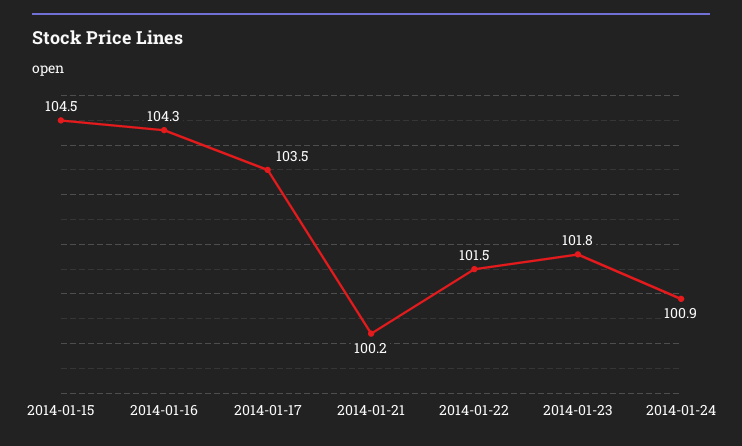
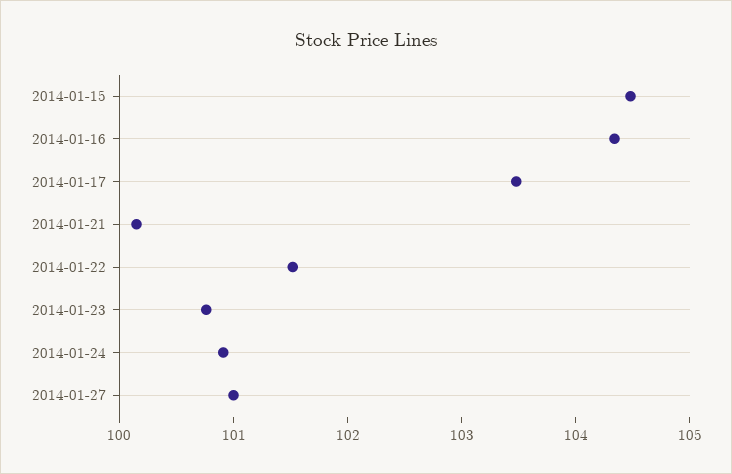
2014-01-23: 101.8 -> 100.8
2014-01-27: none -> 101

